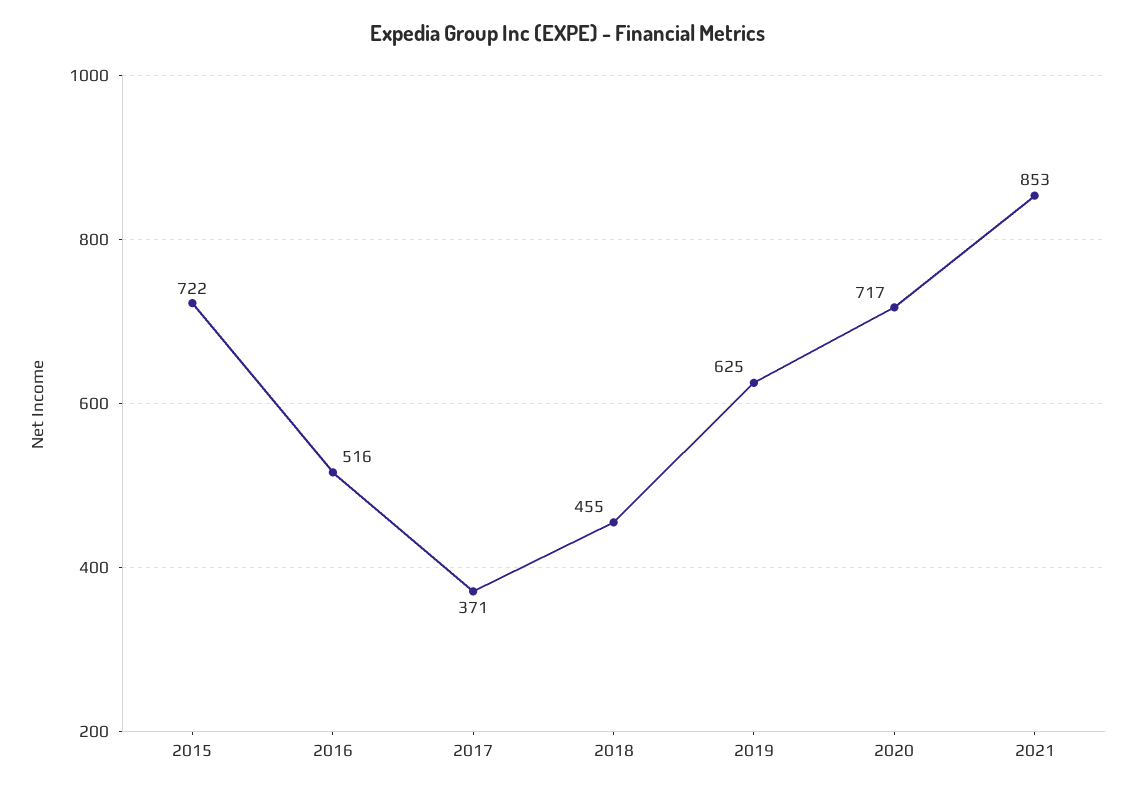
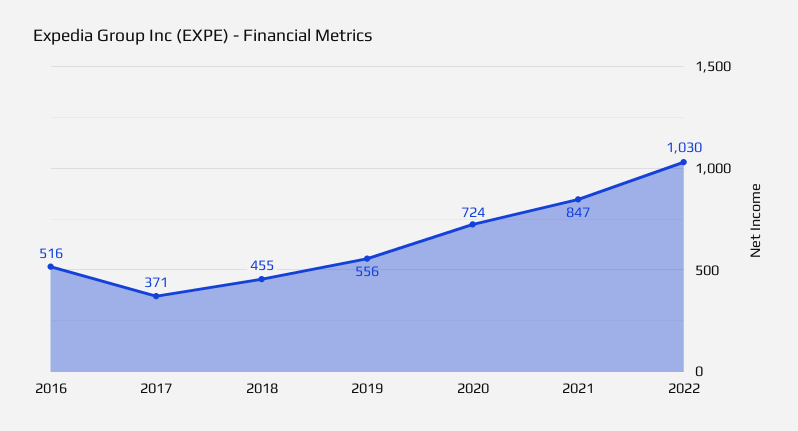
2015: 722 -> none
2019: 625 -> 556
2020: 717 -> 724
2021: 853 -> 847
2022: none -> 1030

